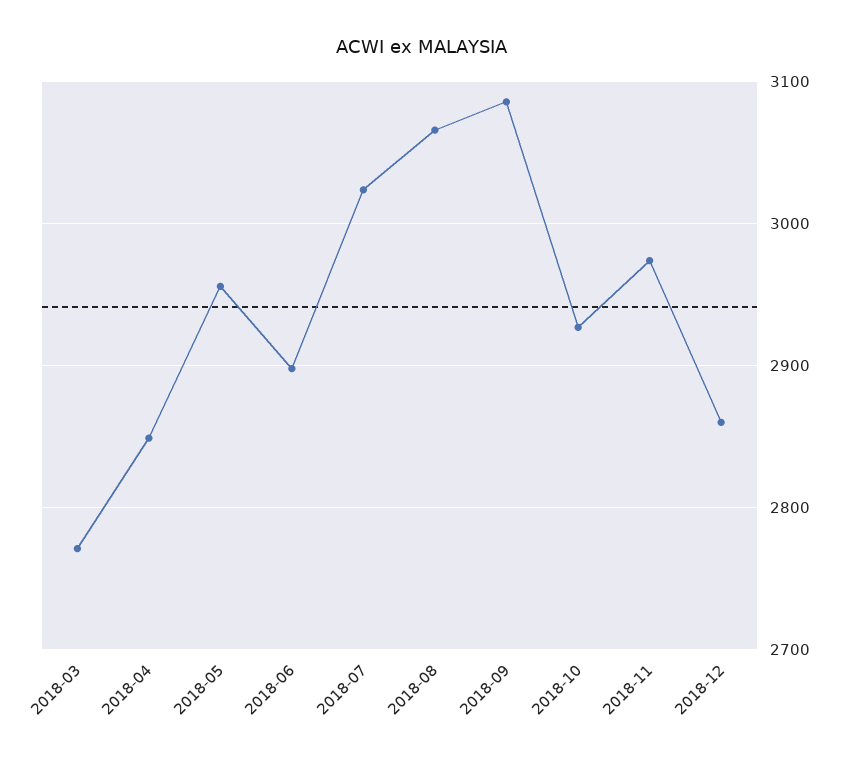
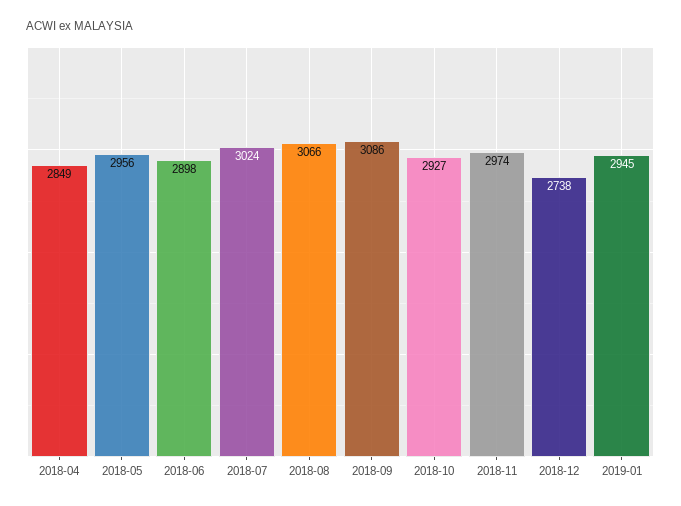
2018-03: 2770 -> none
2018-12: 2860 -> 2738
2019-01: none -> 2945

